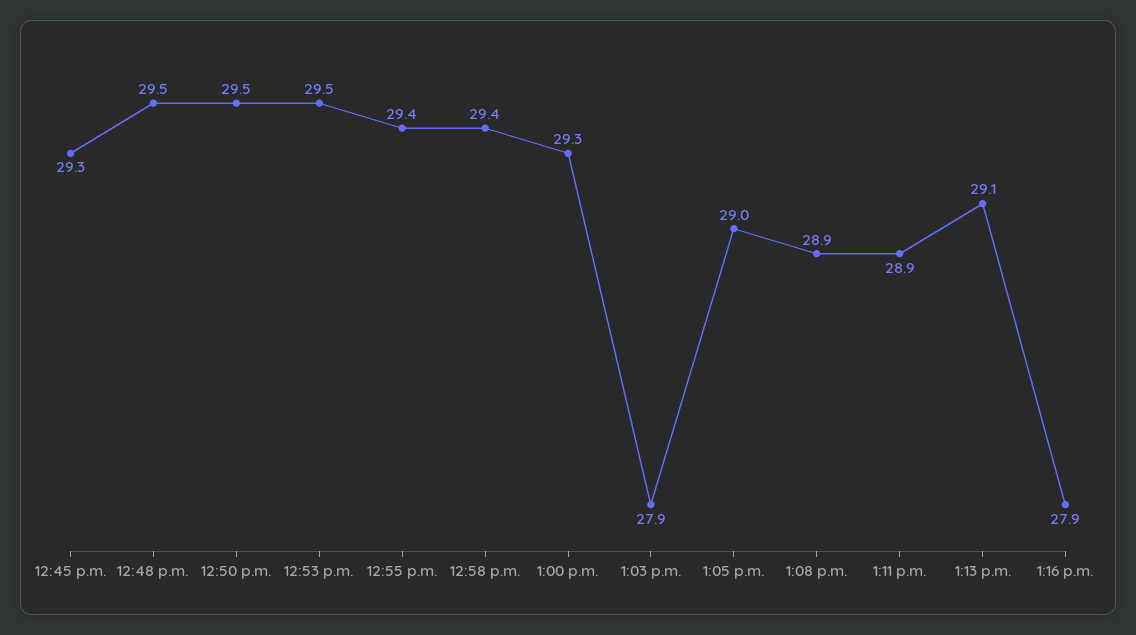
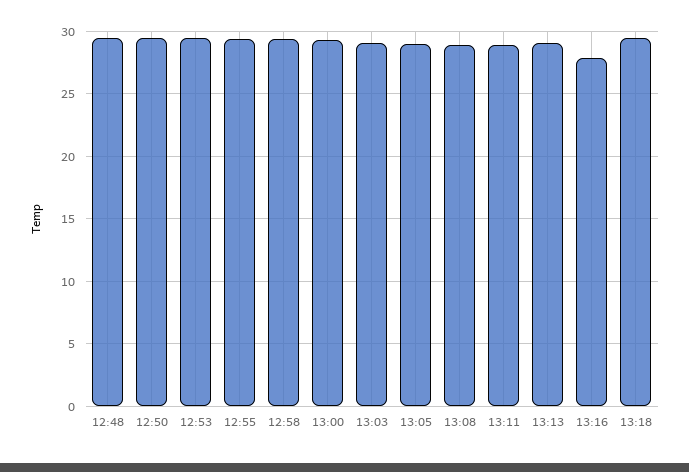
12:45 p.m.: 29.3 -> none
1:03 p.m.: 27.9 -> 29
13:18: none -> 29.5

